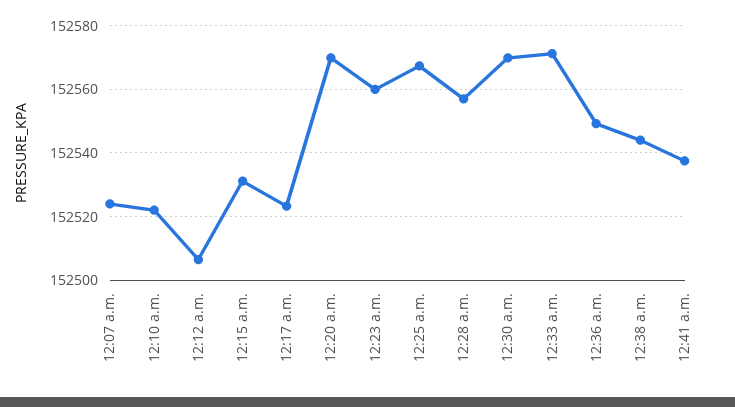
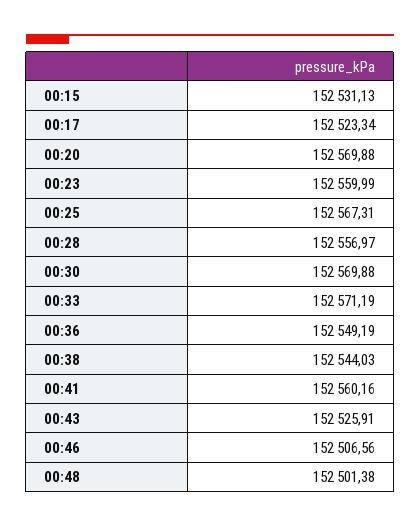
12:07 a.m.: 152524 -> none
12:10 a.m.: 152522 -> none
12:12 a.m.: 152506 -> none
12:41 a.m.: 152538 -> 152560.16
00:43: none -> 152525.91
00:46: none -> 152506.56
00:48: none -> 152501.38

